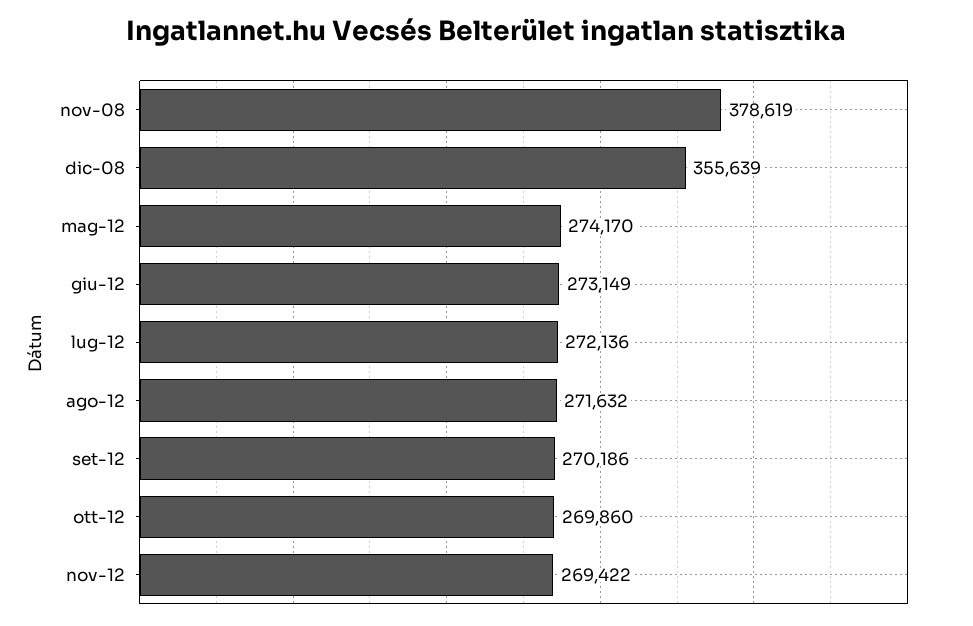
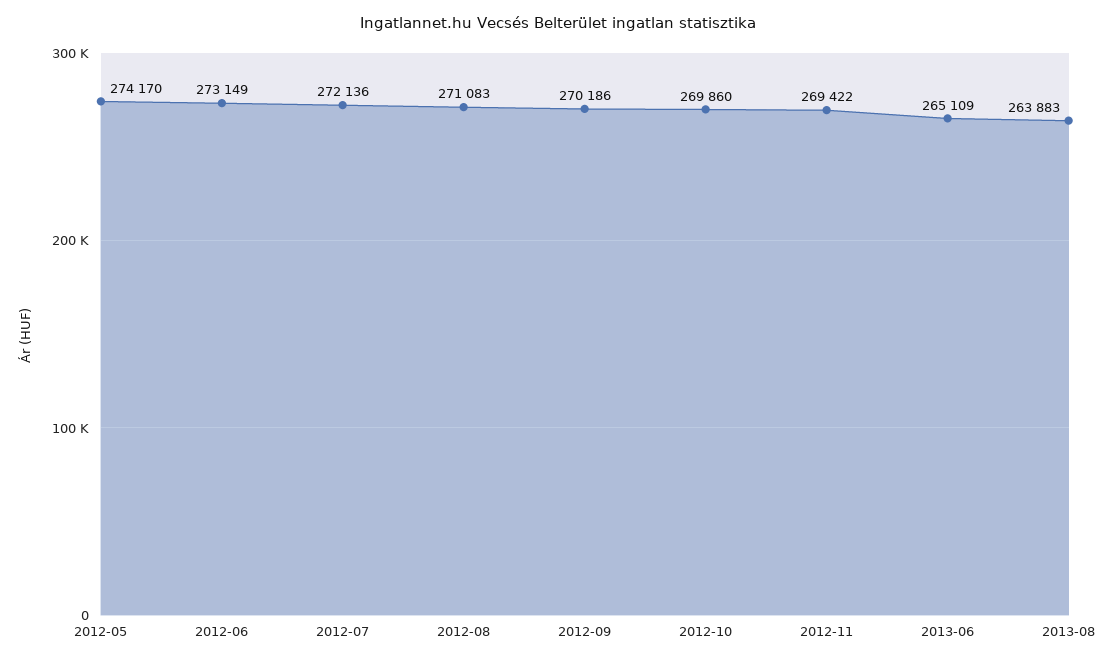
nov-08: 378619 -> none
dic-08: 355639 -> none
ago-12: 271632 -> 271083
2013-06: none -> 265109
2013-08: none -> 263883

